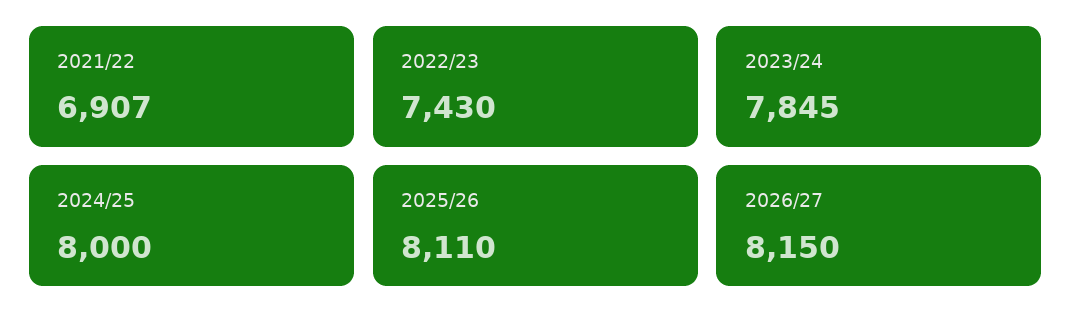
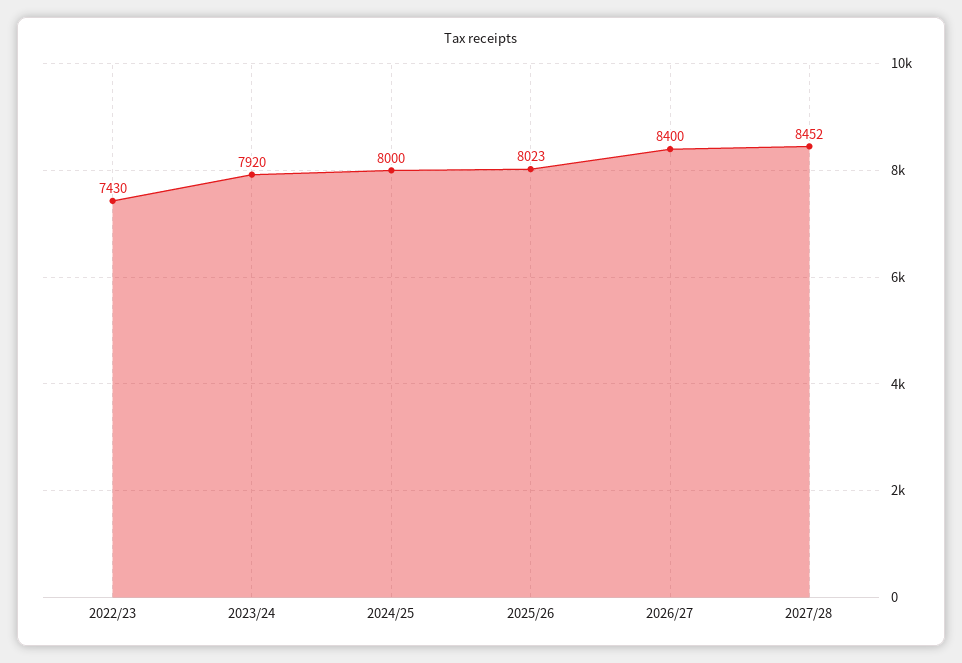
2021/22: 6907 -> none
2023/24: 7845 -> 7920
2025/26: 8110 -> 8023
2026/27: 8150 -> 8400
2027/28: none -> 8452

